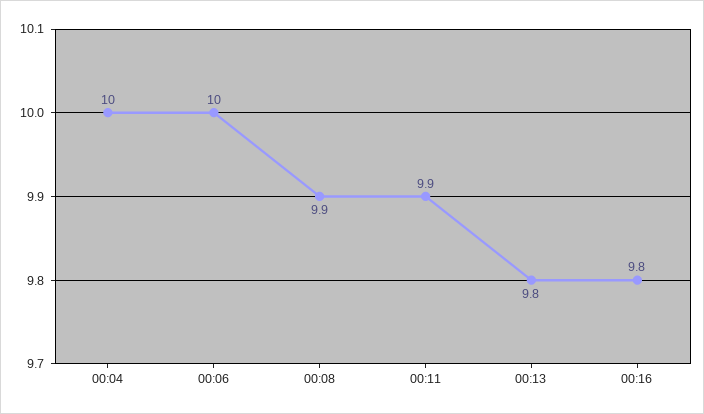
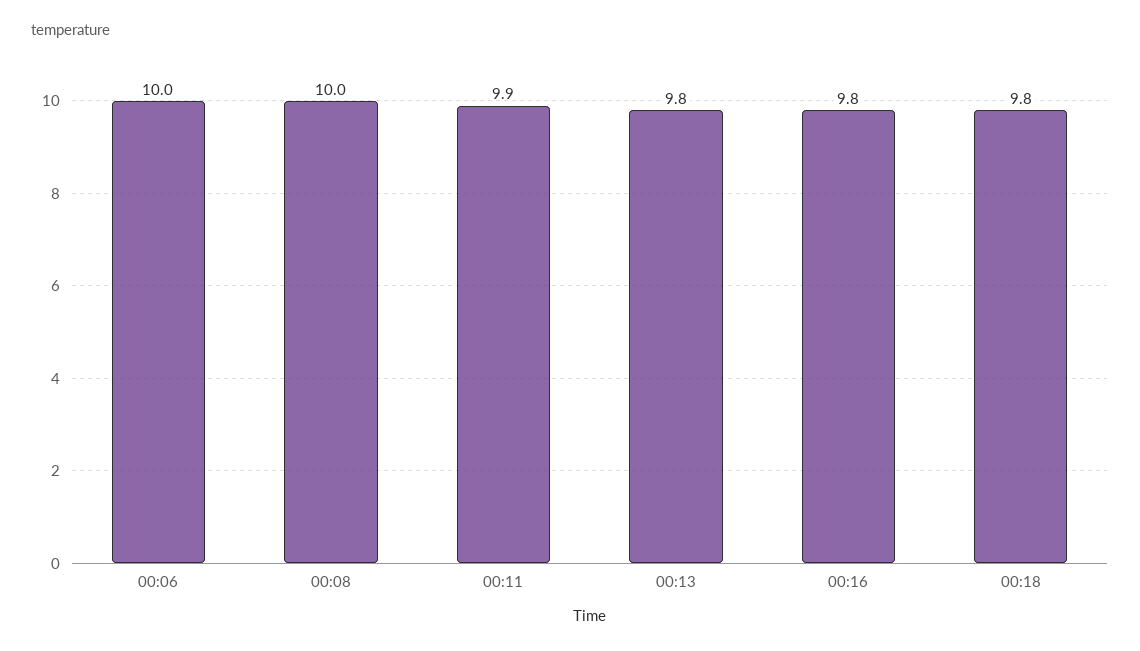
00:04: 10 -> none
00:08: 9.9 -> 10
00:18: none -> 9.8

